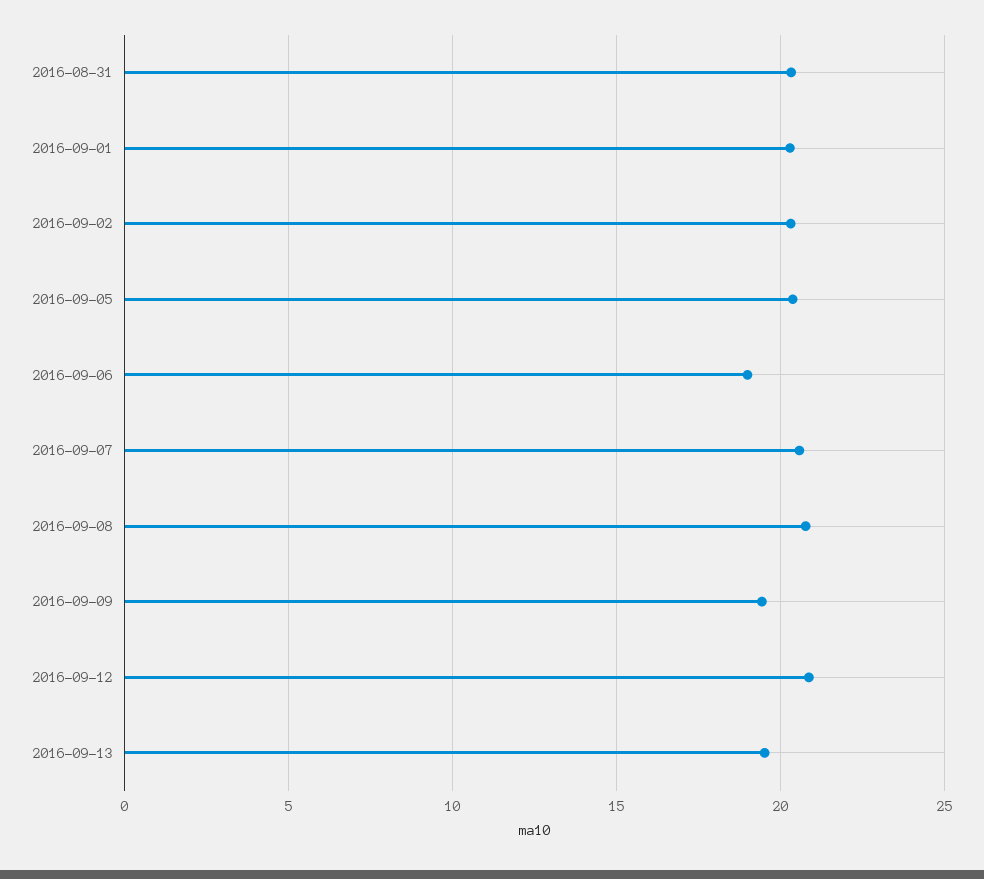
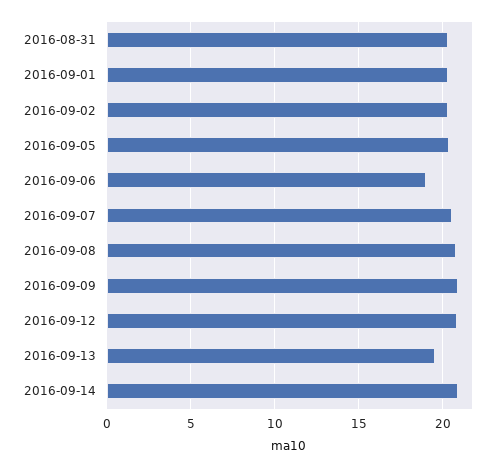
2016-09-09: 19.5 -> 21
2016-09-14: none -> 21

